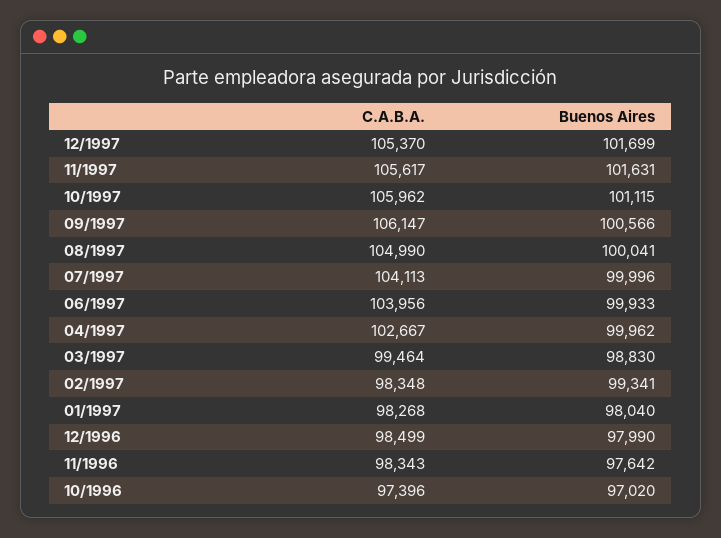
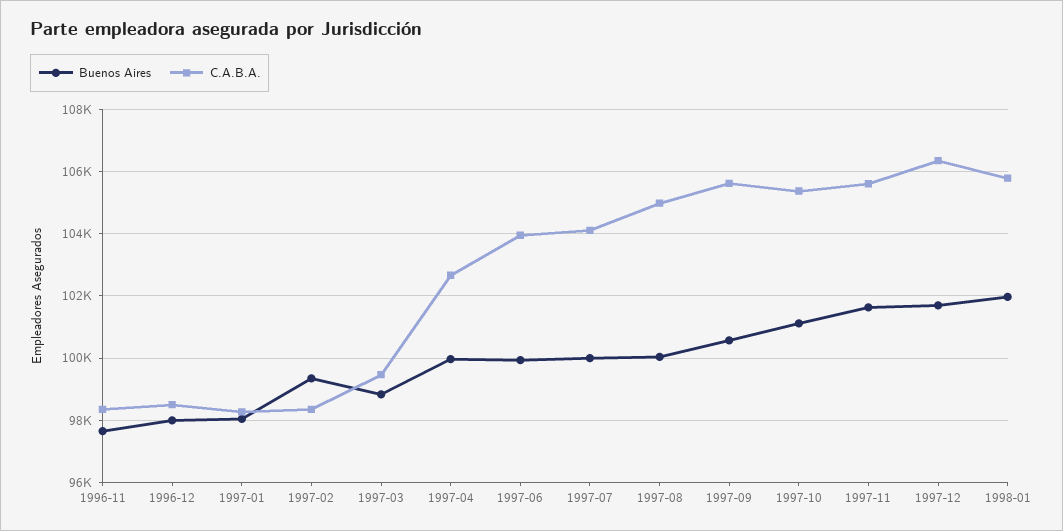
C.A.B.A., 12/1997: 105370 -> 106400
C.A.B.A., 10/1997: 105962 -> 105400
C.A.B.A., 09/1997: 106147 -> 105600
C.A.B.A., 10/1996: 97396 -> none
Buenos Aires, 10/1996: 97020 -> none
Buenos Aires, 1998-01: none -> 102000
C.A.B.A., 1998-01: none -> 105800

